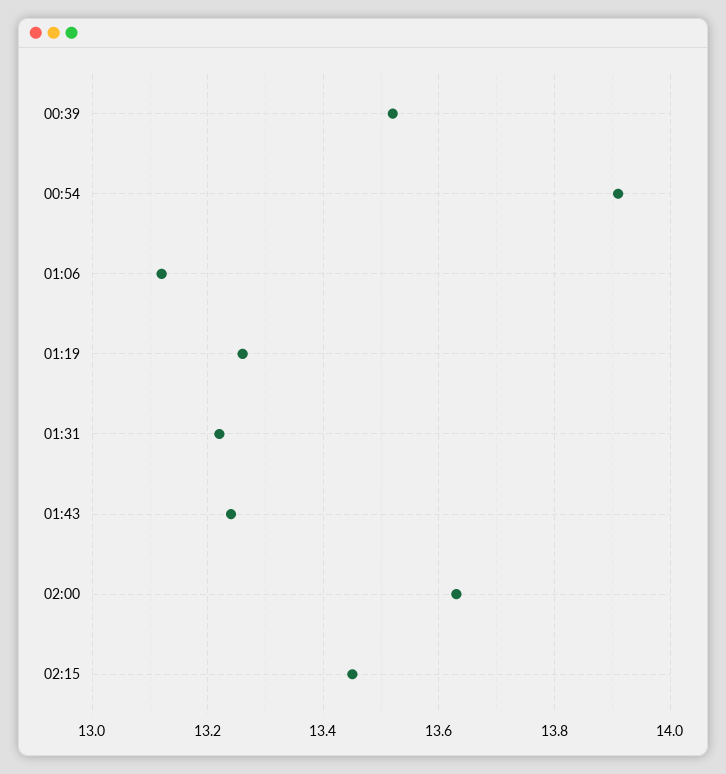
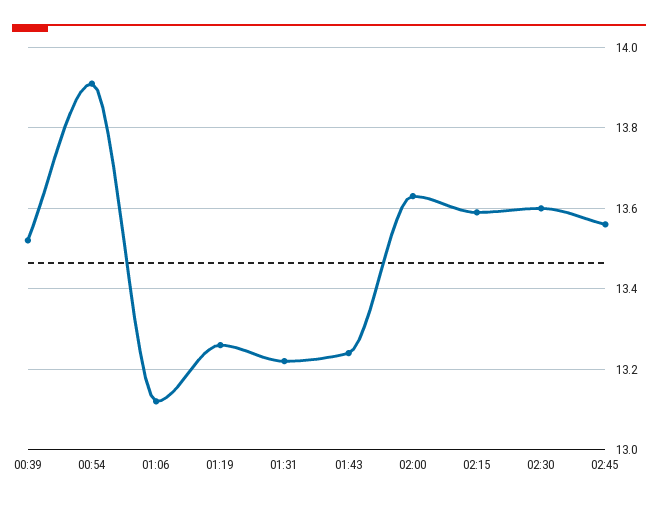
02:15: 13.45 -> 13.6
02:30: none -> 13.6
02:45: none -> 13.55

